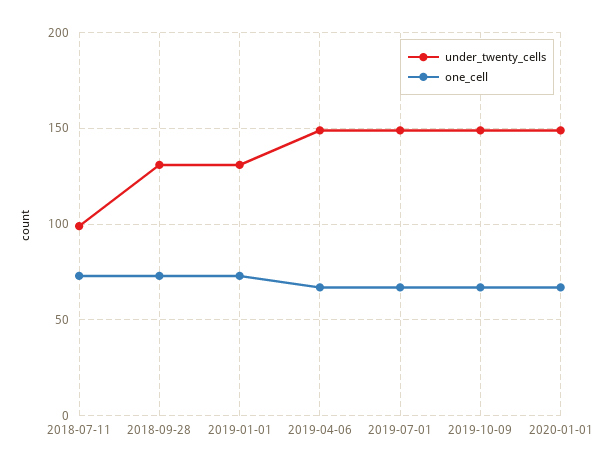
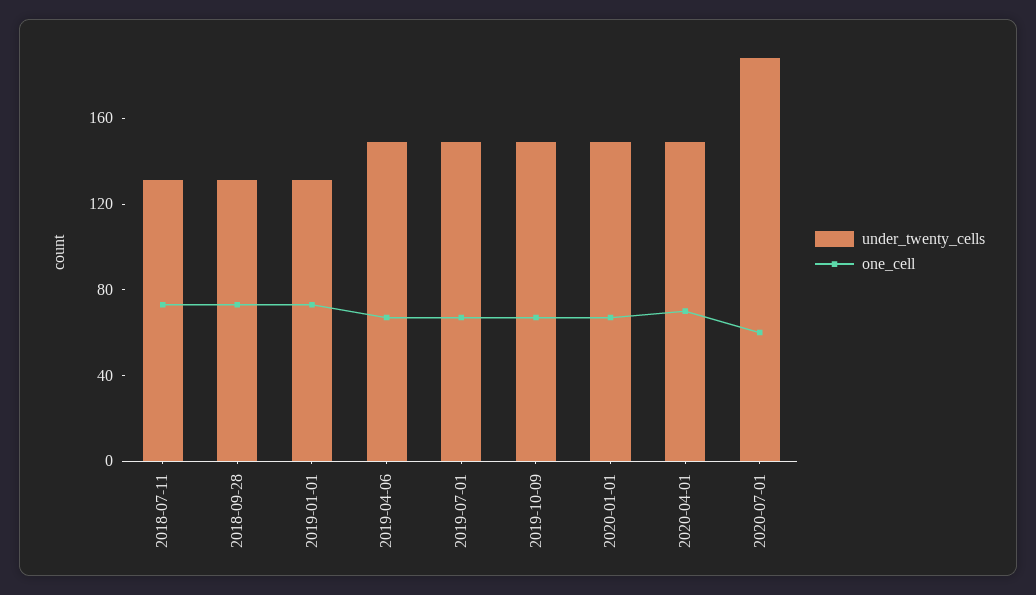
under_twenty_cells, 2018-07-11: 100 -> 130
under_twenty_cells, 2020-04-01: none -> 150
one_cell, 2020-04-01: none -> 70
under_twenty_cells, 2020-07-01: none -> 190
one_cell, 2020-07-01: none -> 60

